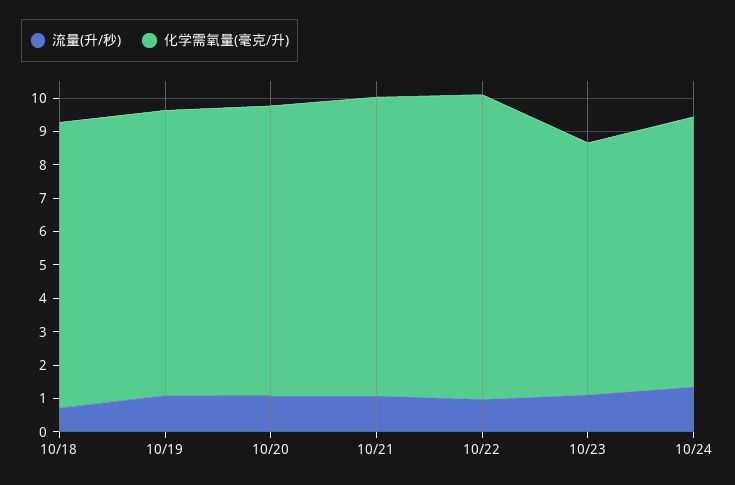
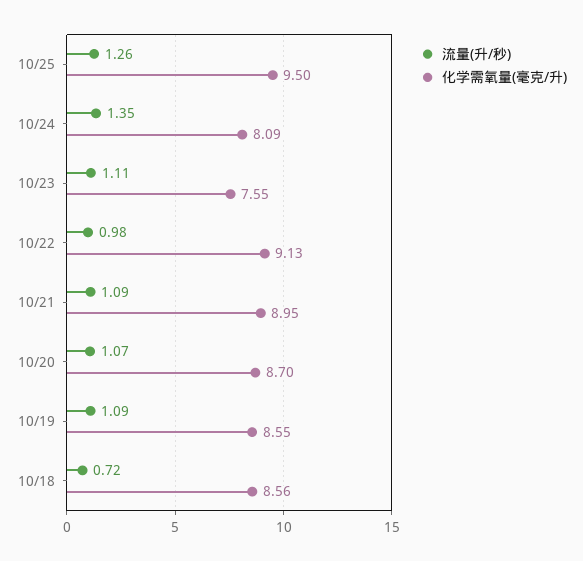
流量(升/秒), 10/25: none -> 1.26
化学需氧量(毫克/升), 10/25: none -> 9.5

